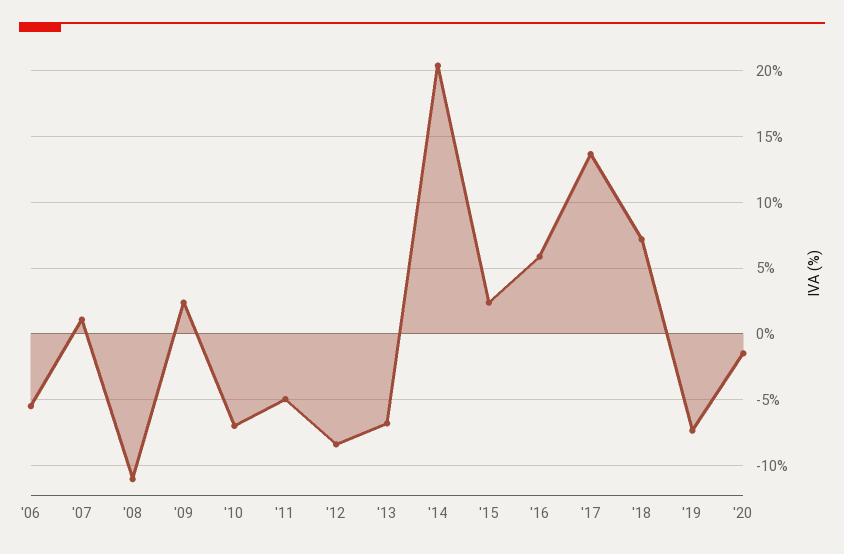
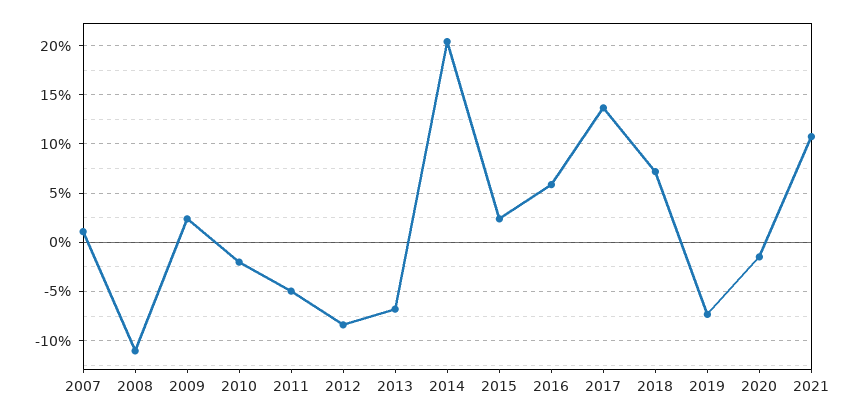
'06: -5.5 -> none
'10: -7 -> -2
2021: none -> 11

